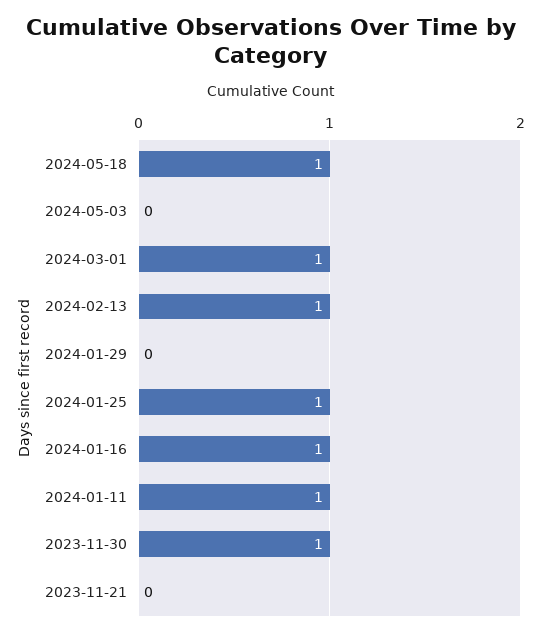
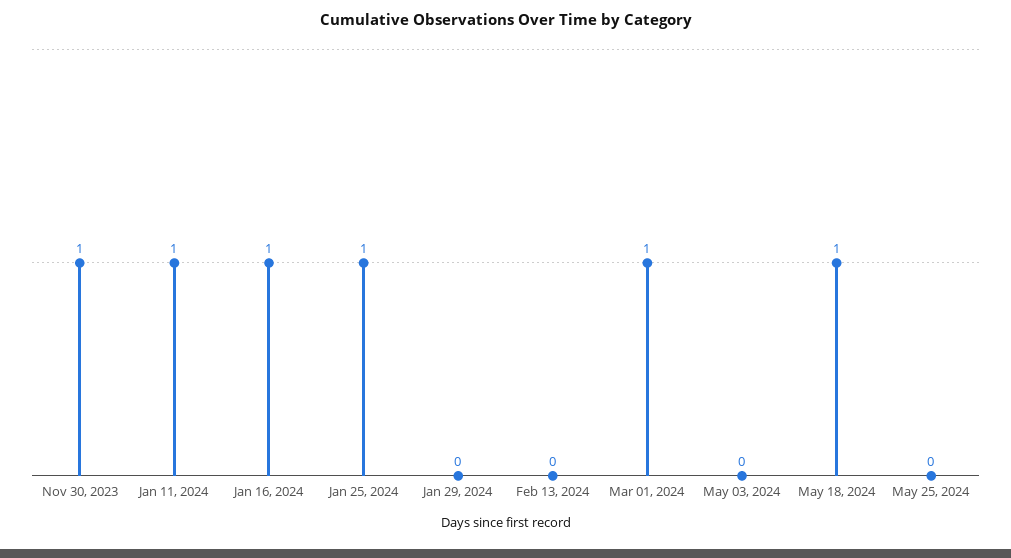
2024-02-13: 1 -> 0
2023-11-21: 0 -> none
May 25, 2024: none -> 0

